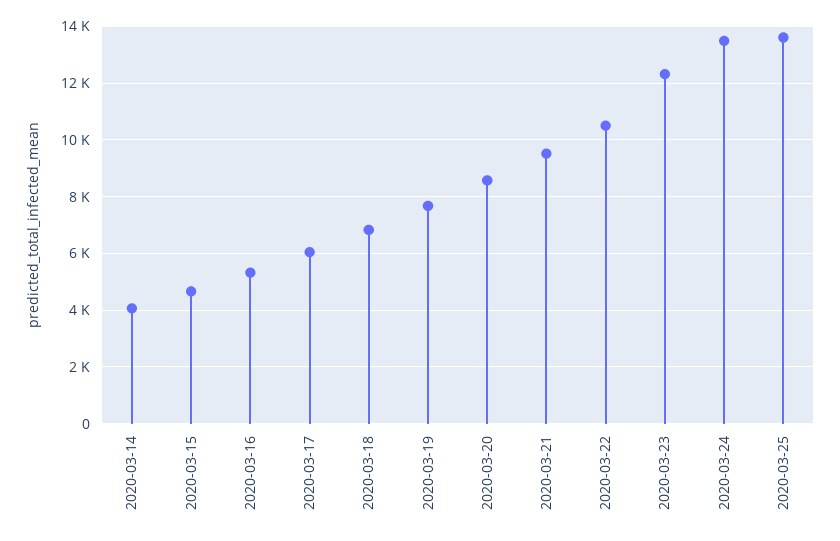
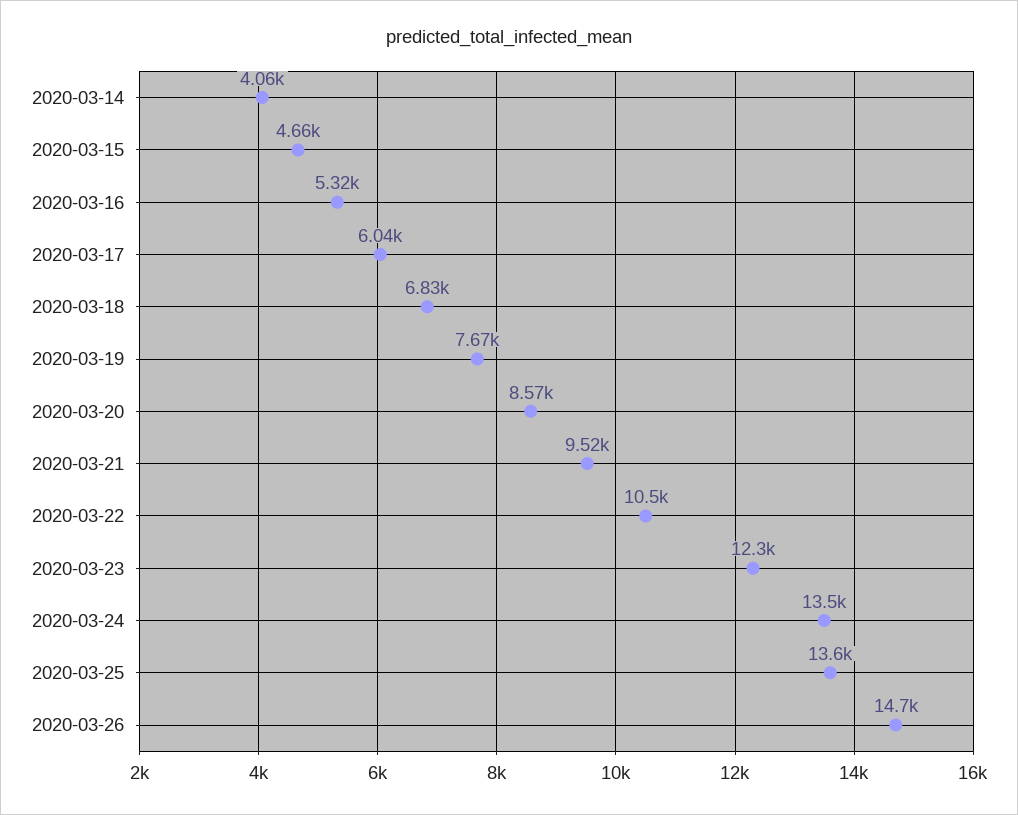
2020-03-26: none -> 14700

